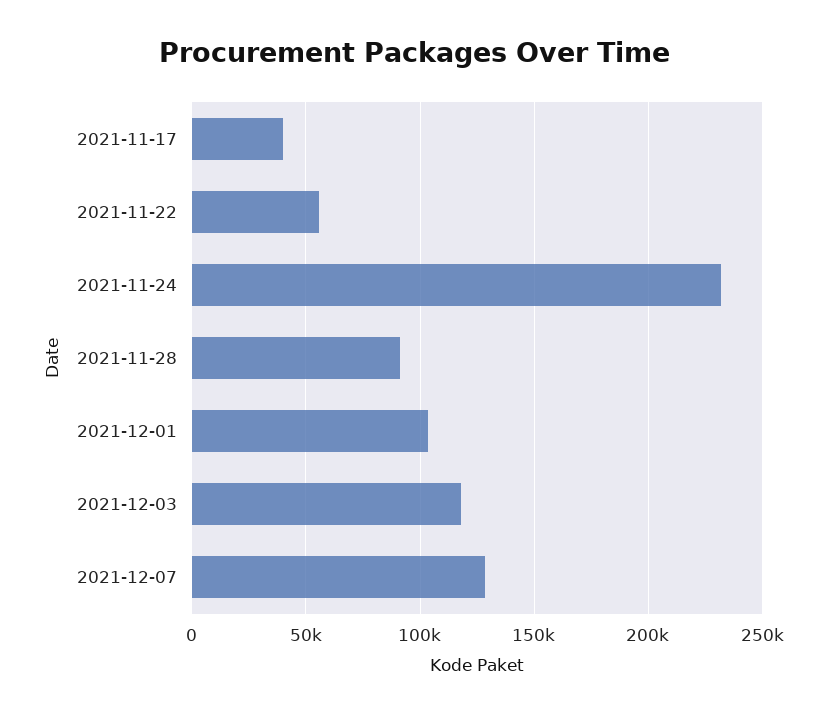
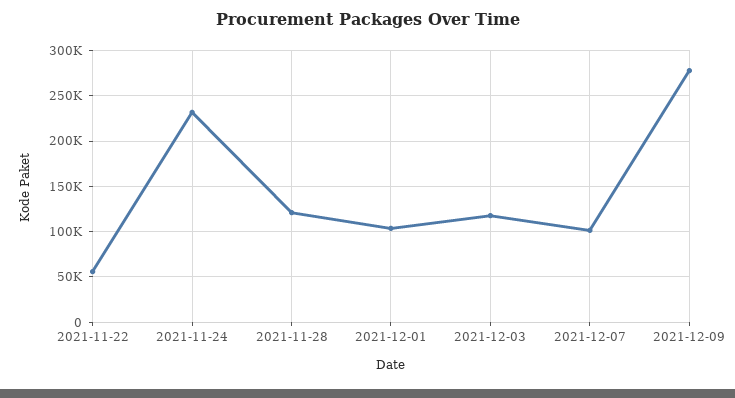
2021-11-17: 40000 -> none
2021-11-28: 90000 -> 120000
2021-12-07: 130000 -> 100000
2021-12-09: none -> 280000

